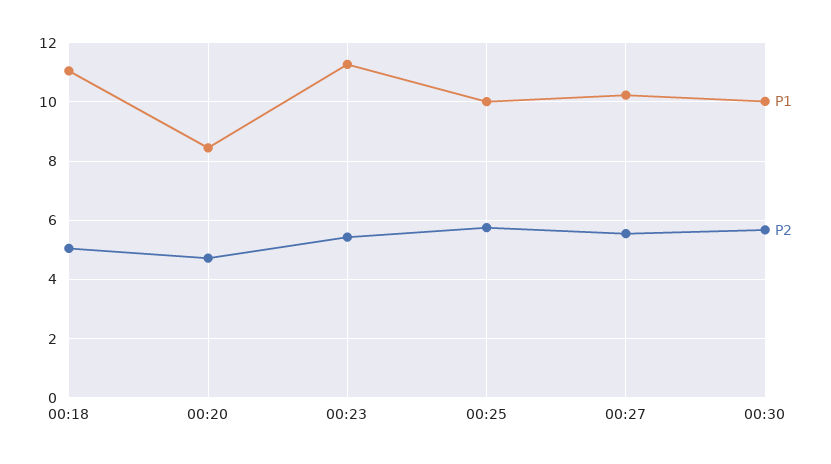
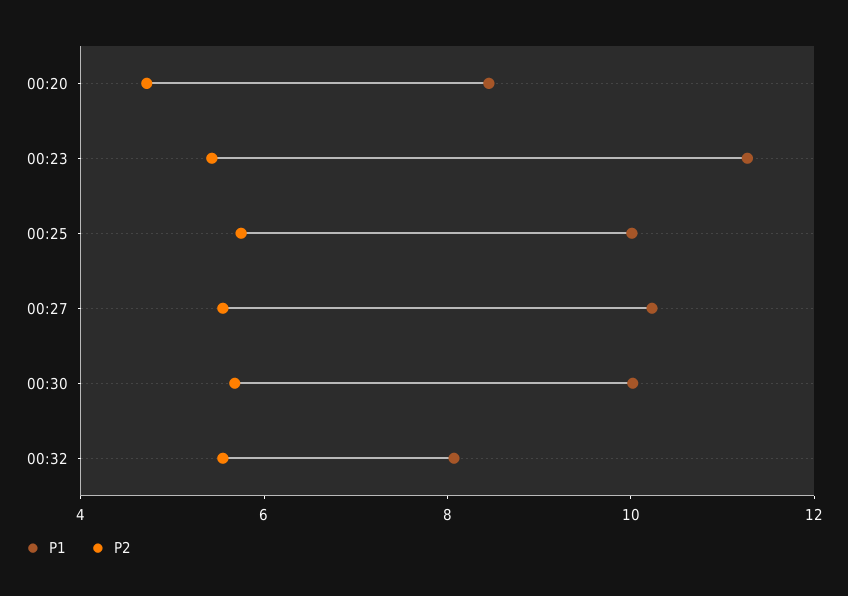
P1, 00:18: 11 -> none
P2, 00:18: 5 -> none
P1, 00:32: none -> 8
P2, 00:32: none -> 5.5

